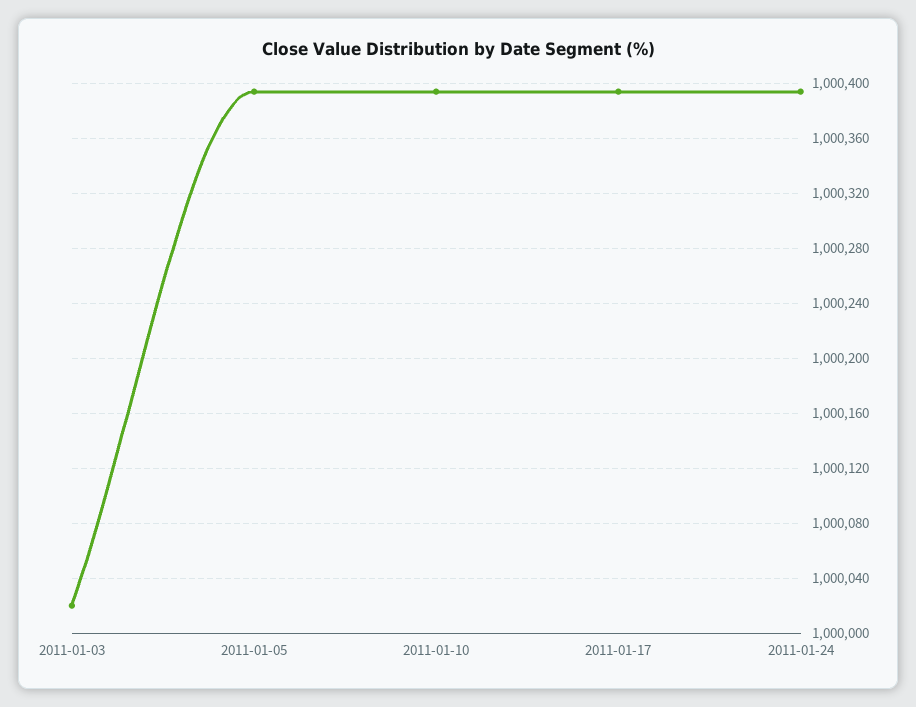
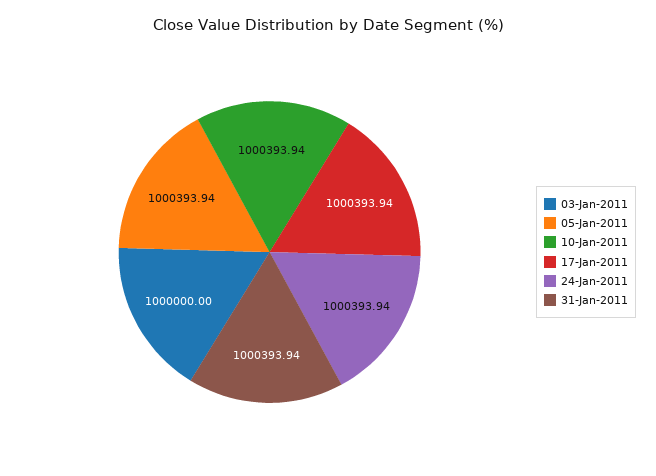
2011-01-03: 1000020 -> 1000000
31-Jan-2011: none -> 1000393.94

